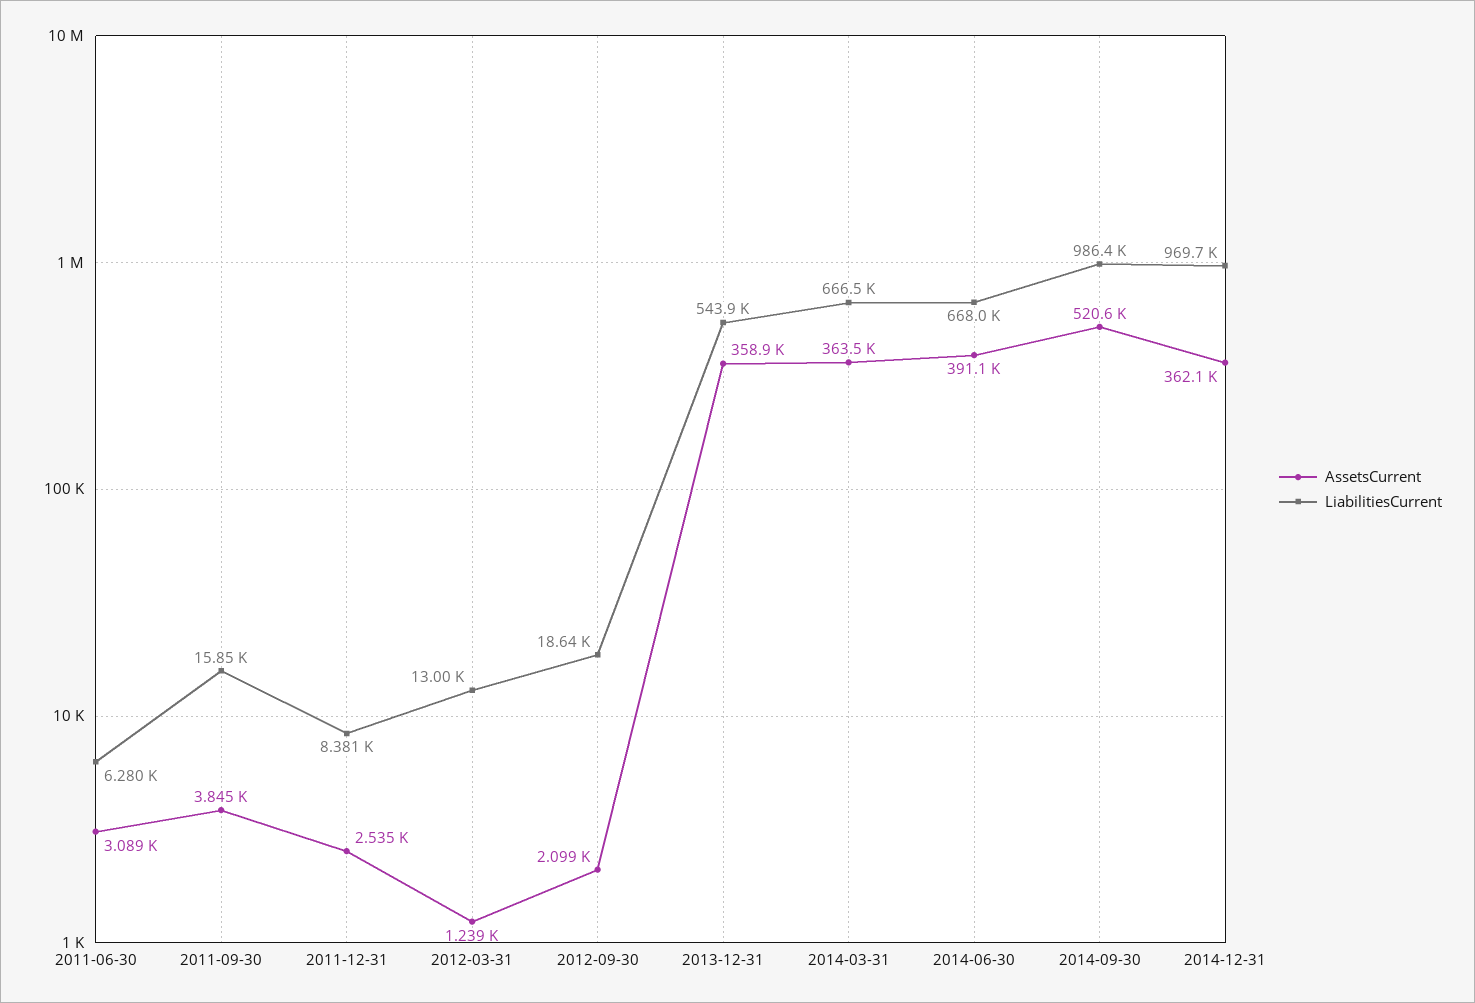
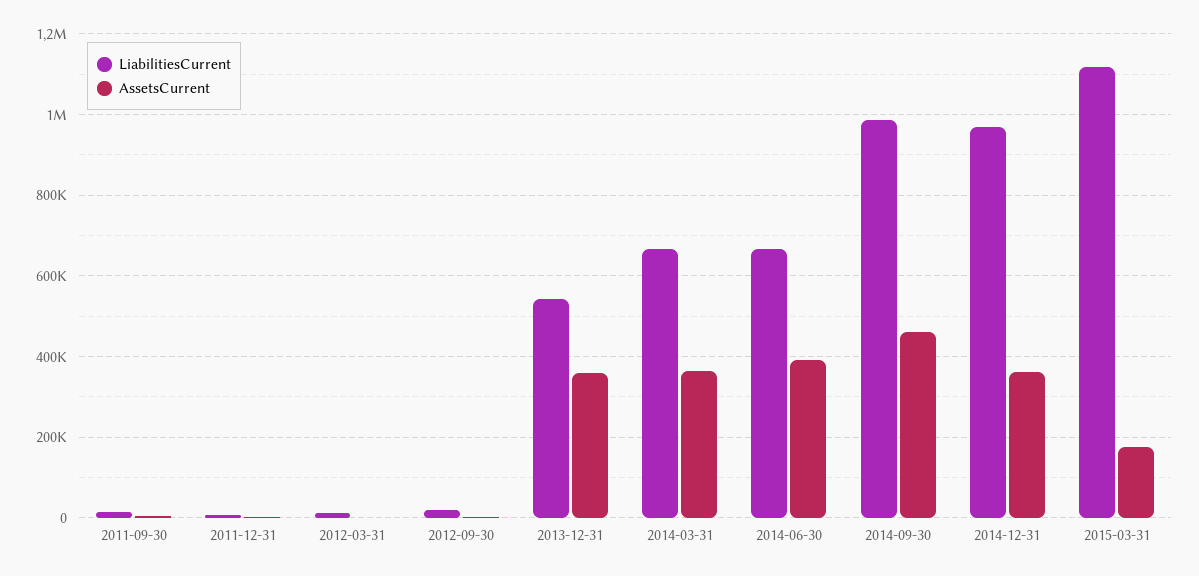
AssetsCurrent, 2011-06-30: 3089 -> none
LiabilitiesCurrent, 2011-06-30: 6280 -> none
AssetsCurrent, 2014-09-30: 520600 -> 460000
LiabilitiesCurrent, 2015-03-31: none -> 1120000
AssetsCurrent, 2015-03-31: none -> 180000

